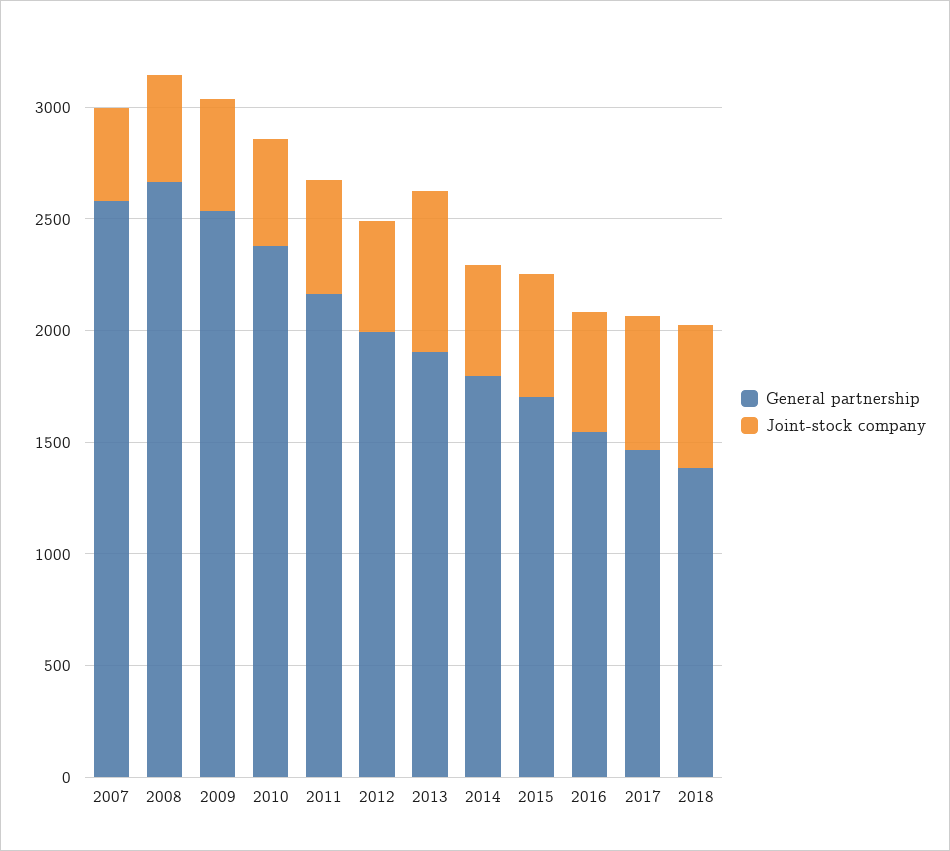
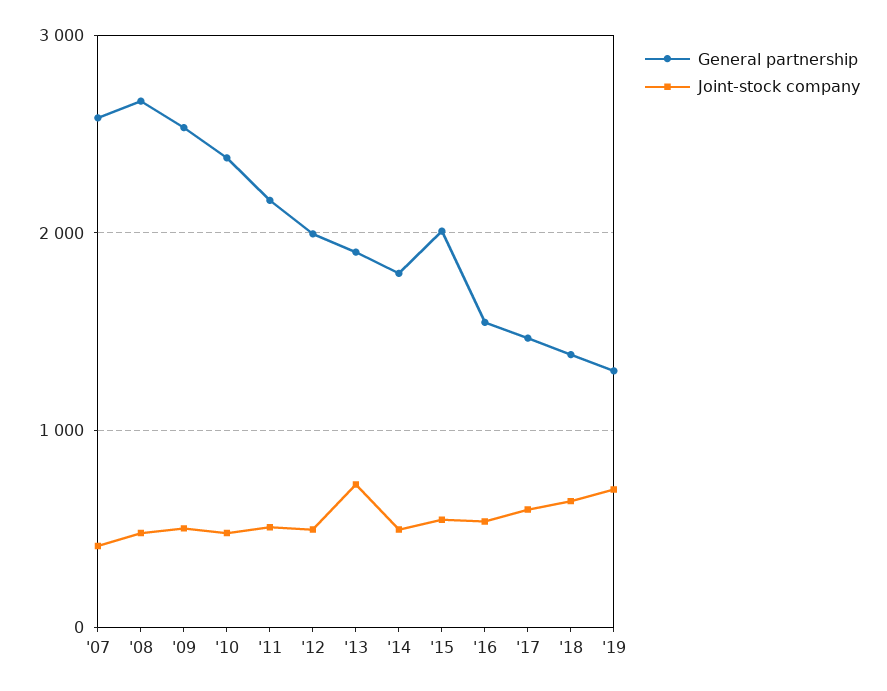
General partnership, 2015: 1700 -> 2000
General partnership, '19: none -> 1300
Joint-stock company, '19: none -> 700

